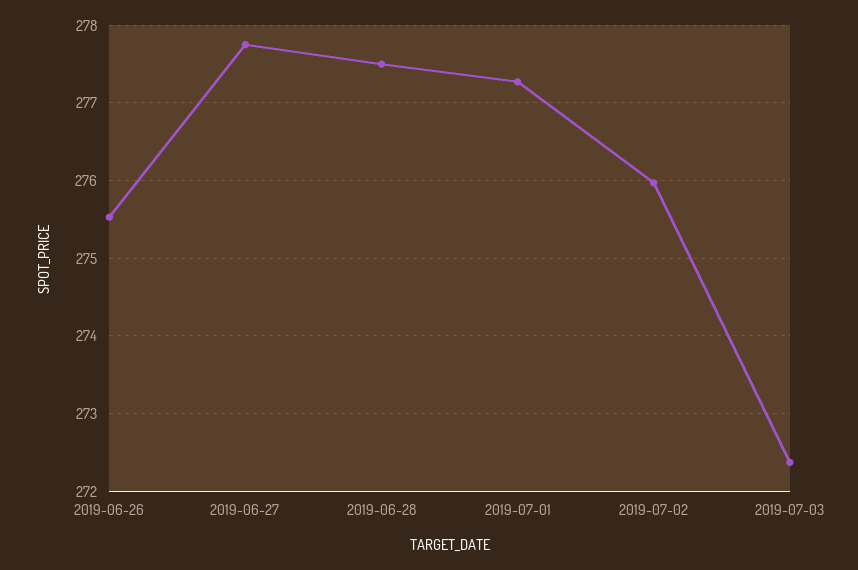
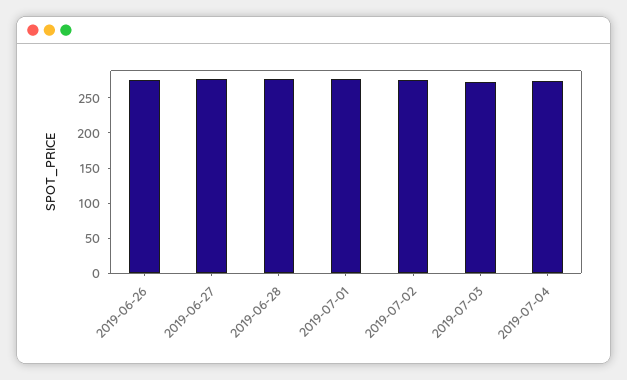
2019-07-04: none -> 275

